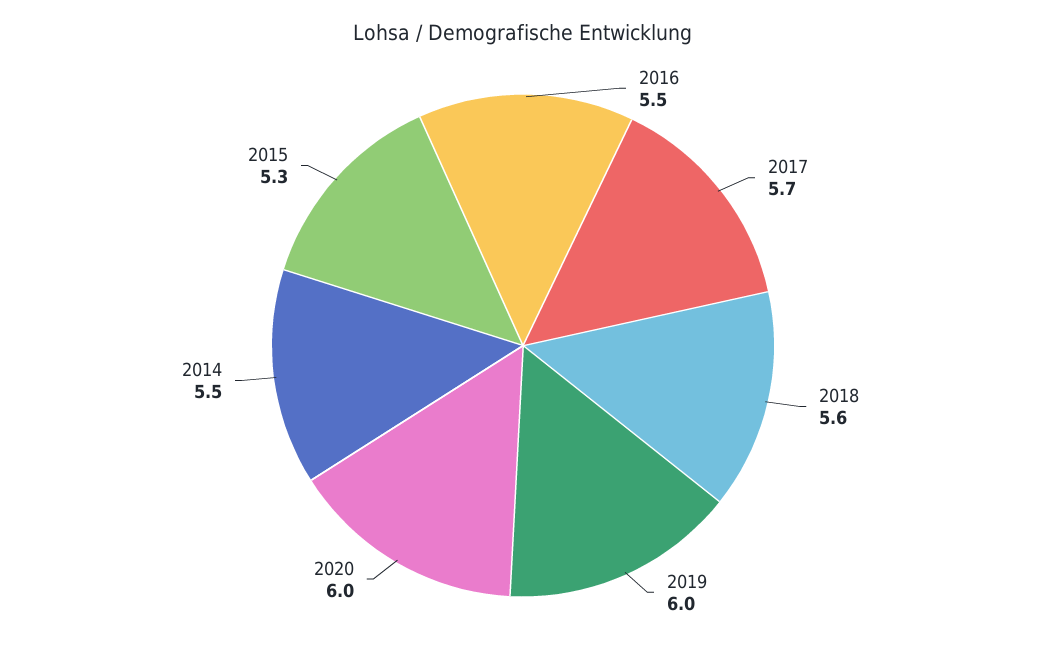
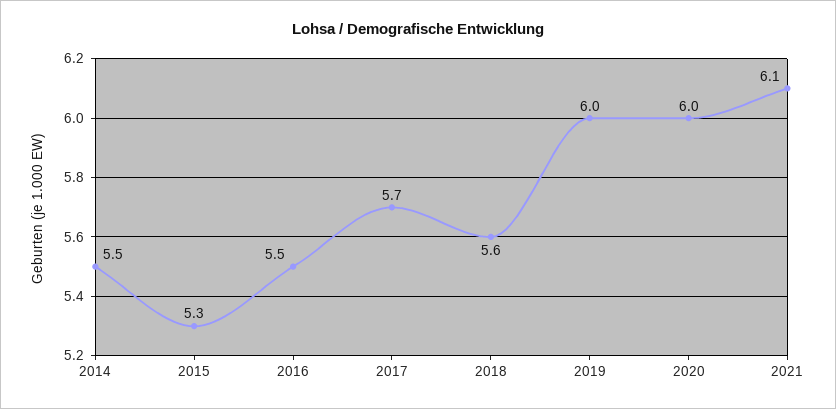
2021: none -> 6.1

